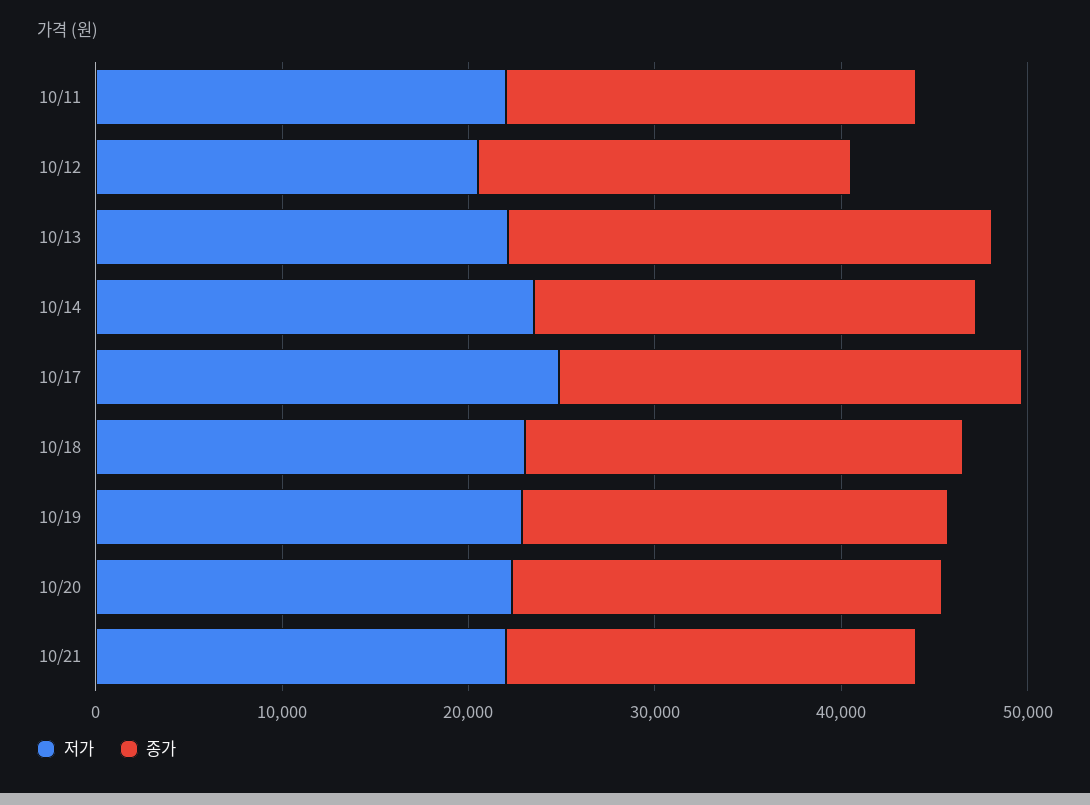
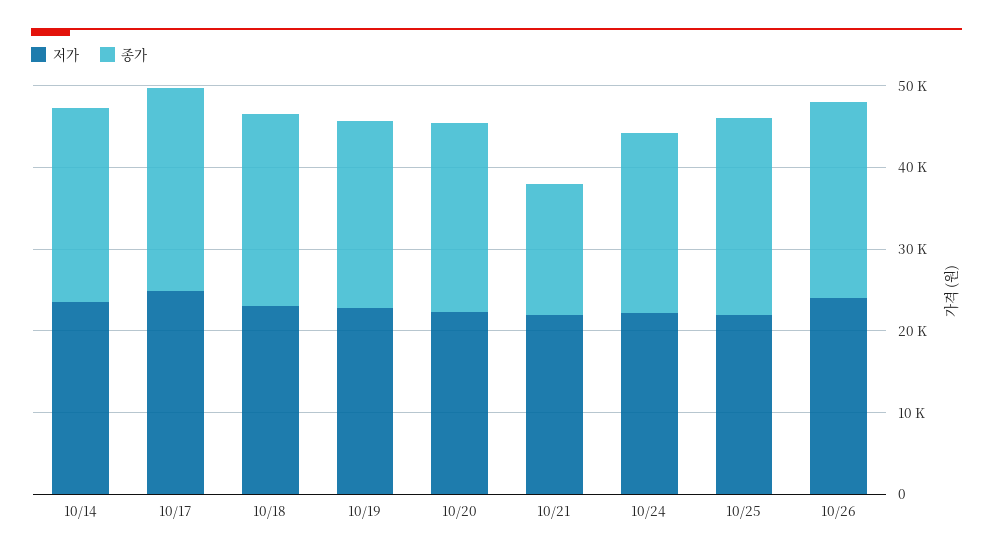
저가, 10/11: 22000 -> none
종가, 10/11: 22000 -> none
저가, 10/12: 20000 -> none
종가, 10/12: 20000 -> none
저가, 10/13: 22000 -> none
종가, 10/13: 26000 -> none
종가, 10/21: 22000 -> 16000
저가, 10/24: none -> 22000
종가, 10/24: none -> 22000
저가, 10/25: none -> 22000
종가, 10/25: none -> 24000
저가, 10/26: none -> 24000
종가, 10/26: none -> 24000

